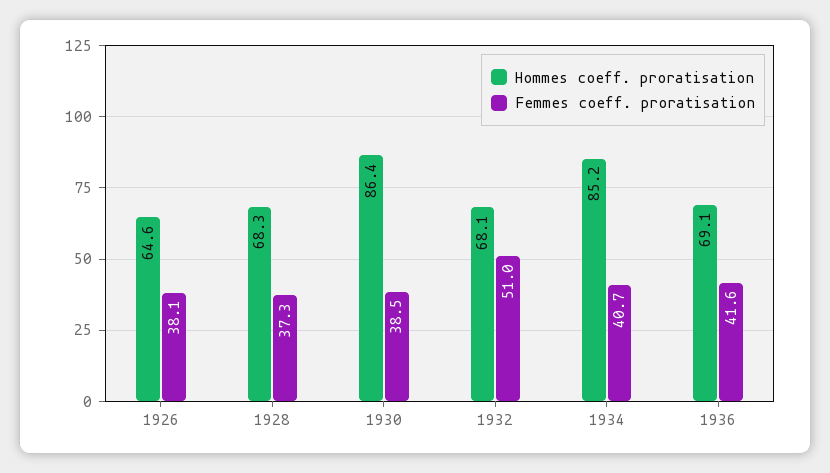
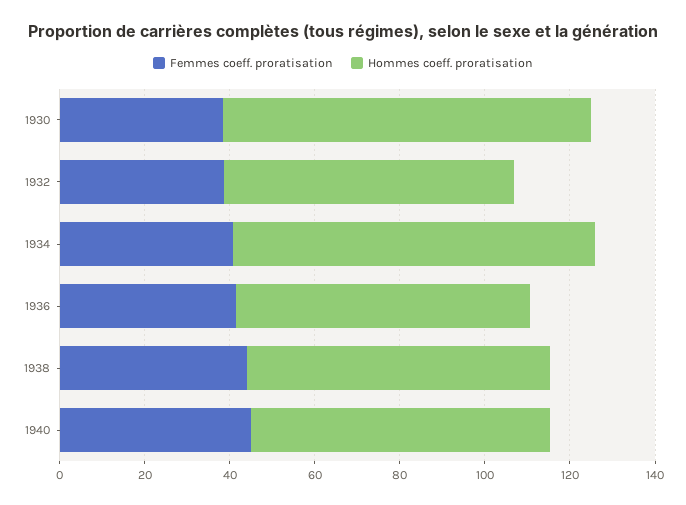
Hommes coeff. proratisation, 1926: 64.6 -> none
Femmes coeff. proratisation, 1926: 38.1 -> none
Hommes coeff. proratisation, 1928: 68.3 -> none
Femmes coeff. proratisation, 1928: 37.3 -> none
Femmes coeff. proratisation, 1932: 51 -> 40
Femmes coeff. proratisation, 1938: none -> 45
Hommes coeff. proratisation, 1938: none -> 70
Femmes coeff. proratisation, 1940: none -> 45
Hommes coeff. proratisation, 1940: none -> 70

